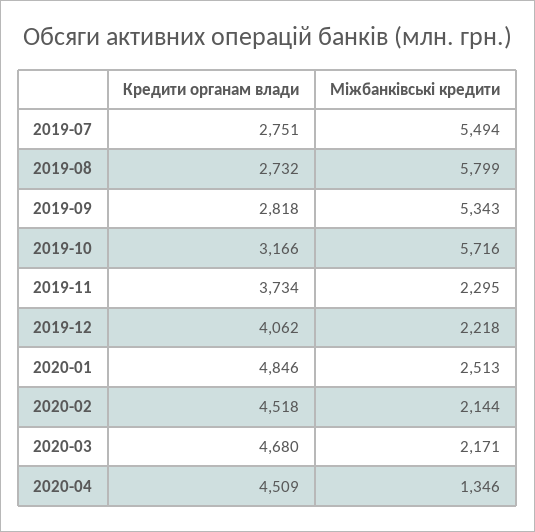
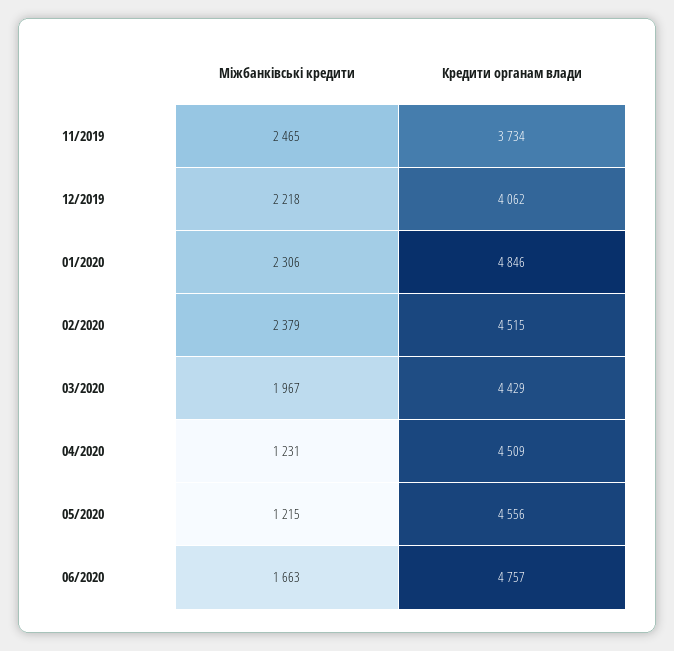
Кредити органам влади, 2019-07: 2751 -> none
Міжбанківські кредити, 2019-07: 5494 -> none
Кредити органам влади, 2019-08: 2732 -> none
Міжбанківські кредити, 2019-08: 5799 -> none
Кредити органам влади, 2019-09: 2818 -> none
Міжбанківські кредити, 2019-09: 5343 -> none
Кредити органам влади, 2019-10: 3166 -> none
Міжбанківські кредити, 2019-10: 5716 -> none
Міжбанківські кредити, 2019-11: 2295 -> 2465
Міжбанківські кредити, 2020-01: 2513 -> 2306
Кредити органам влади, 2020-02: 4518 -> 4515
Міжбанківські кредити, 2020-02: 2144 -> 2379
Кредити органам влади, 2020-03: 4680 -> 4429
Міжбанківські кредити, 2020-03: 2171 -> 1967
Міжбанківські кредити, 2020-04: 1346 -> 1231
Міжбанківські кредити, 05/2020: none -> 1215
Кредити органам влади, 05/2020: none -> 4556
Міжбанківські кредити, 06/2020: none -> 1663
Кредити органам влади, 06/2020: none -> 4757

